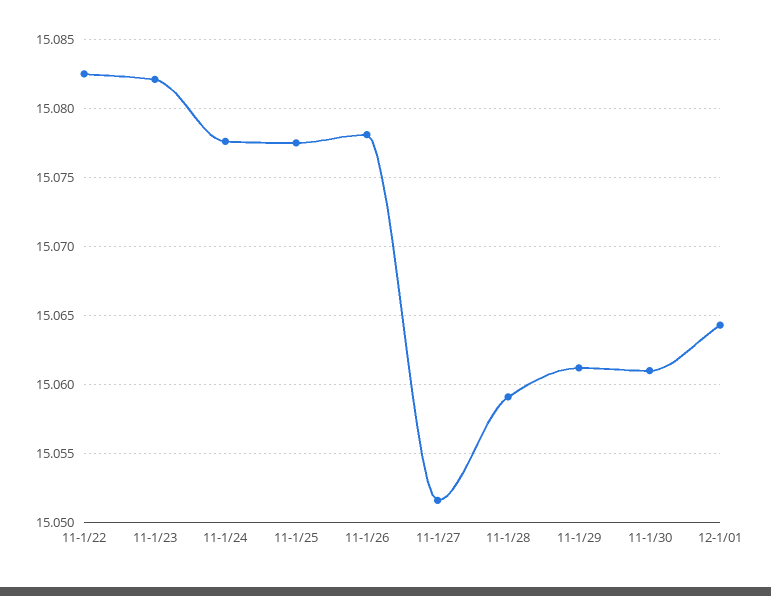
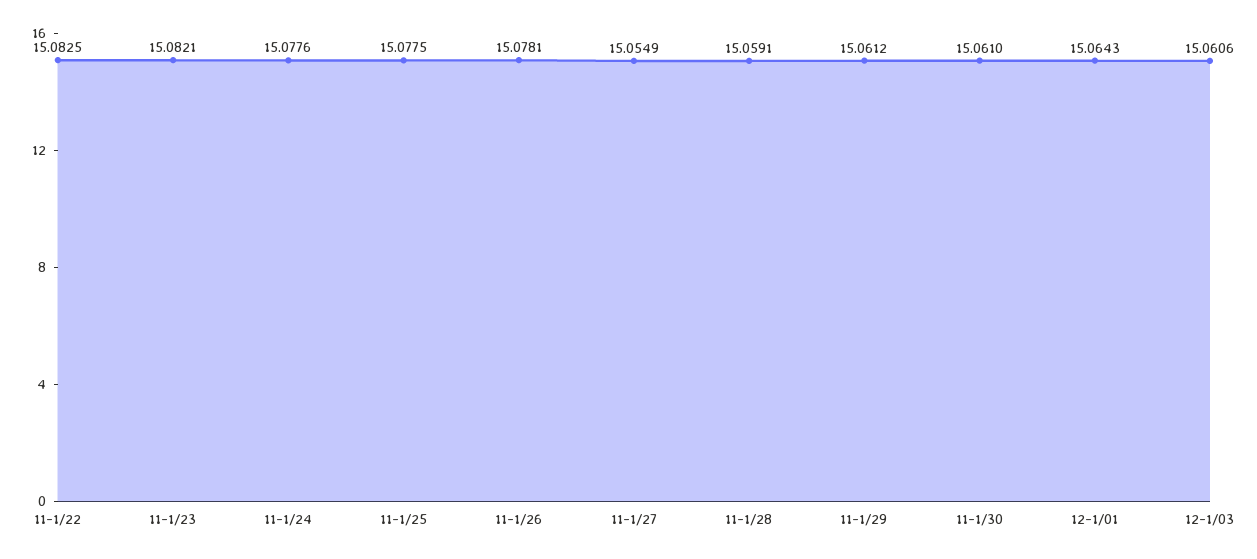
11-1/27: 15.0515 -> 15.0549
12-1/03: none -> 15.0606

